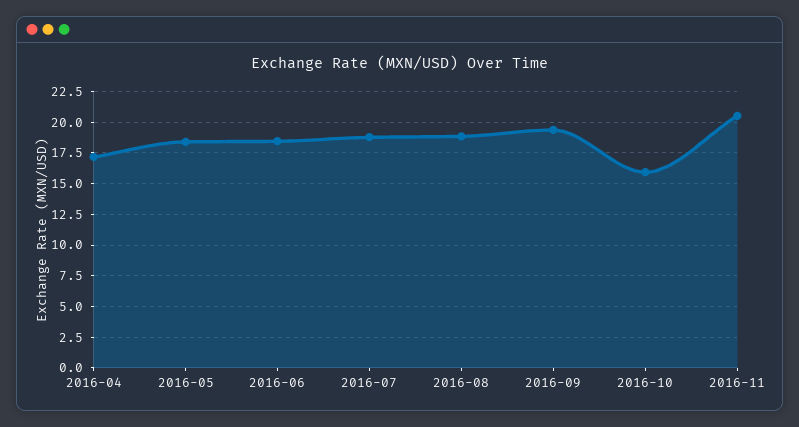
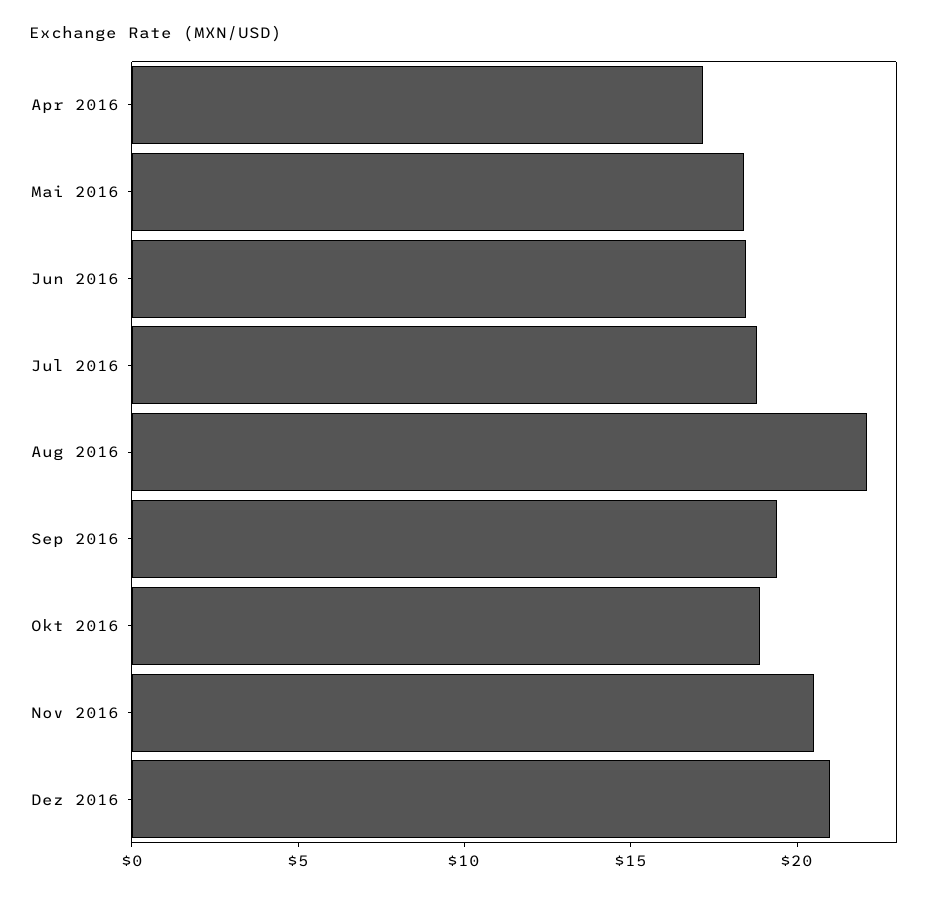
2016-08: 19 -> 22
2016-10: 16 -> 19
Dez 2016: none -> 21

